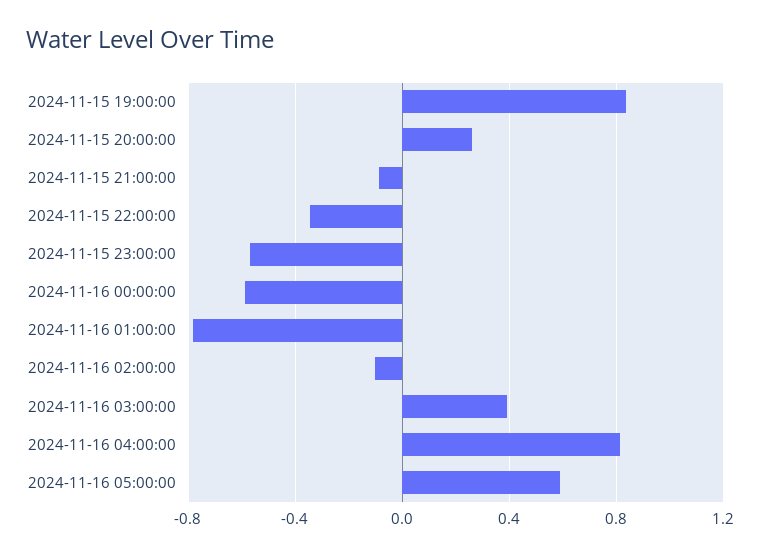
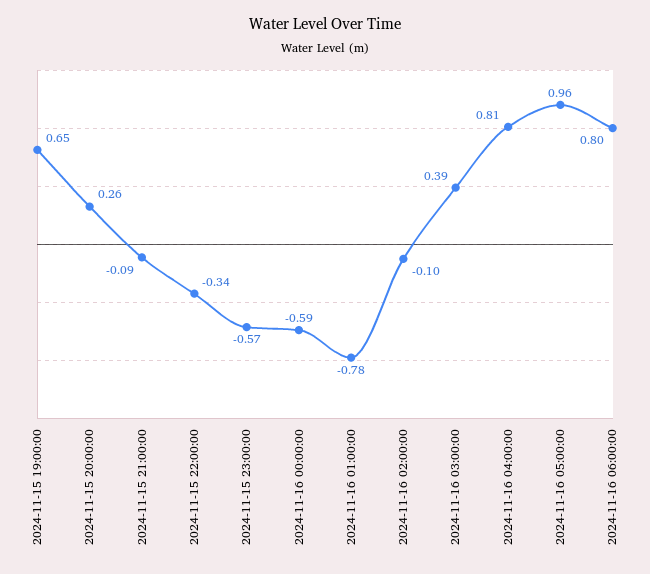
2024-11-15 19:00:00: 0.85 -> 0.65
2024-11-16 05:00:00: 0.6 -> 0.96
2024-11-16 06:00:00: none -> 0.8

